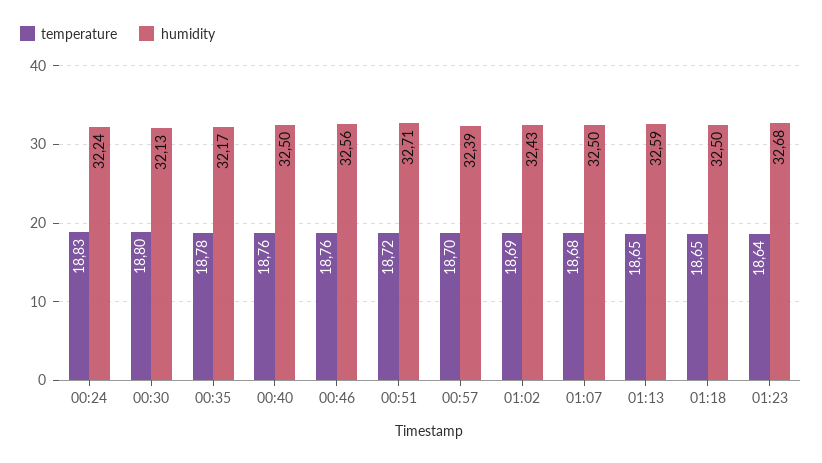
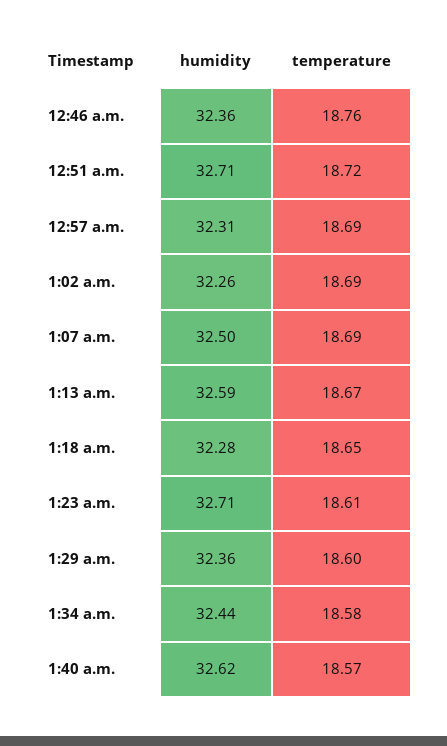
temperature, 00:24: 18.83 -> none
humidity, 00:24: 32.24 -> none
temperature, 00:30: 18.8 -> none
humidity, 00:30: 32.13 -> none
temperature, 00:35: 18.78 -> none
humidity, 00:35: 32.17 -> none
temperature, 00:40: 18.76 -> none
humidity, 00:40: 32.5 -> none
humidity, 00:46: 32.56 -> 32.36
temperature, 00:57: 18.7 -> 18.69
humidity, 00:57: 32.39 -> 32.31
humidity, 01:02: 32.43 -> 32.26
temperature, 01:07: 18.68 -> 18.69
temperature, 01:13: 18.65 -> 18.67
humidity, 01:18: 32.5 -> 32.28
temperature, 01:23: 18.64 -> 18.61
humidity, 01:23: 32.68 -> 32.71
humidity, 1:29 a.m.: none -> 32.36
temperature, 1:29 a.m.: none -> 18.6
humidity, 1:34 a.m.: none -> 32.44
temperature, 1:34 a.m.: none -> 18.58
humidity, 1:40 a.m.: none -> 32.62
temperature, 1:40 a.m.: none -> 18.57

